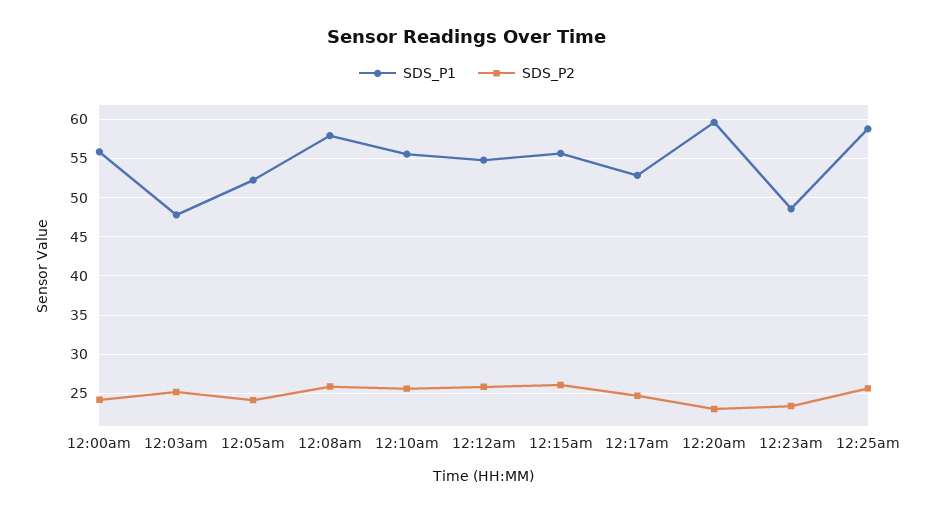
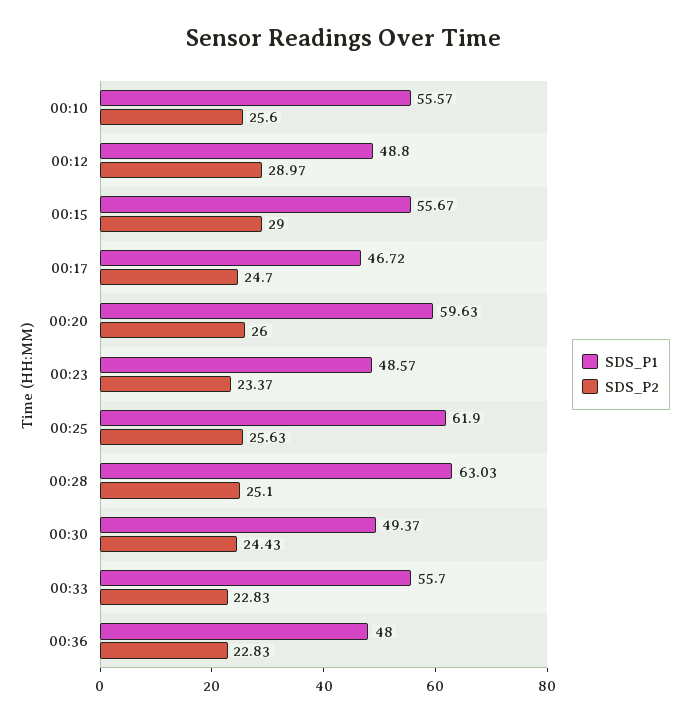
SDS_P1, 12:00am: 56 -> none
SDS_P2, 12:00am: 24 -> none
SDS_P1, 12:03am: 48 -> none
SDS_P2, 12:03am: 25 -> none
SDS_P1, 12:05am: 52 -> none
SDS_P2, 12:05am: 24 -> none
SDS_P1, 12:08am: 58 -> none
SDS_P2, 12:08am: 26 -> none
SDS_P1, 12:12am: 55 -> 48.8
SDS_P2, 12:12am: 26 -> 28.97
SDS_P2, 12:15am: 26 -> 29
SDS_P1, 12:17am: 53 -> 46.72
SDS_P2, 12:20am: 23 -> 26
SDS_P1, 12:25am: 59 -> 61.9
SDS_P1, 00:28: none -> 63.03
SDS_P2, 00:28: none -> 25.1
SDS_P1, 00:30: none -> 49.37
SDS_P2, 00:30: none -> 24.43
SDS_P1, 00:33: none -> 55.7
SDS_P2, 00:33: none -> 22.83
SDS_P1, 00:36: none -> 48
SDS_P2, 00:36: none -> 22.83

